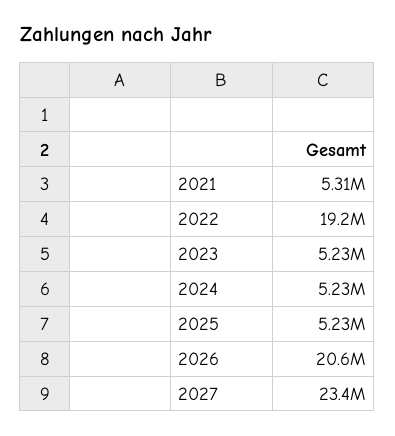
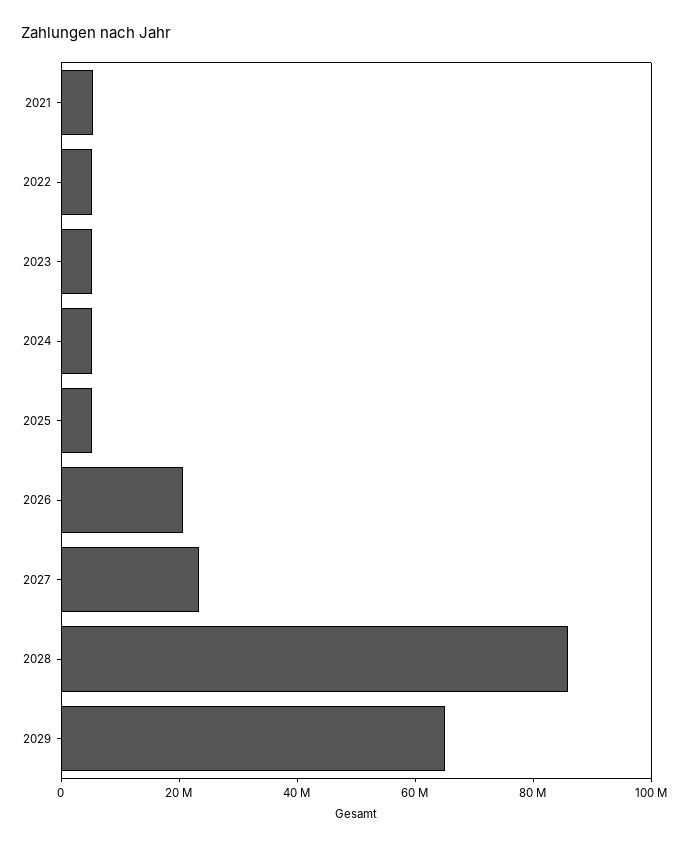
2022: 19200000 -> 5000000
2028: none -> 85000000
2029: none -> 65000000

